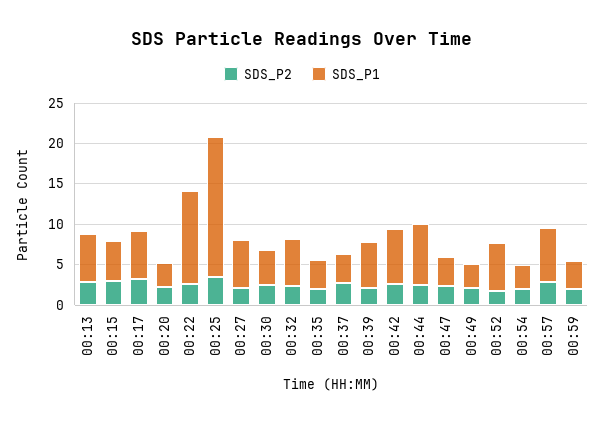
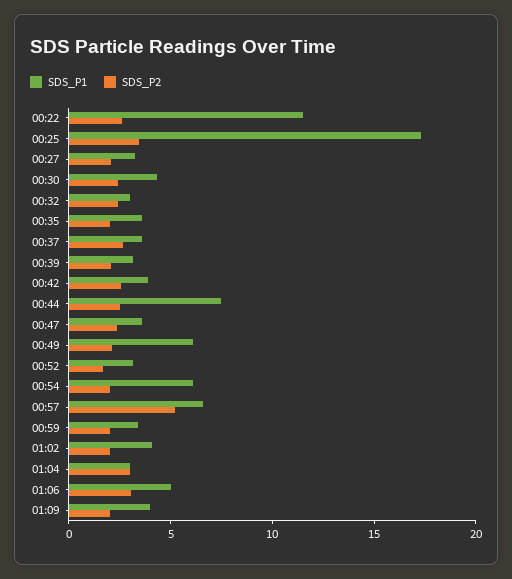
SDS_P2, 00:13: 3 -> none
SDS_P1, 00:13: 6 -> none
SDS_P2, 00:15: 3 -> none
SDS_P1, 00:15: 5 -> none
SDS_P2, 00:17: 3 -> none
SDS_P1, 00:17: 6 -> none
SDS_P2, 00:20: 2 -> none
SDS_P1, 00:20: 3 -> none
SDS_P1, 00:27: 6 -> 3
SDS_P1, 00:32: 6 -> 3
SDS_P1, 00:39: 6 -> 3
SDS_P1, 00:42: 7 -> 4
SDS_P1, 00:49: 3 -> 6
SDS_P1, 00:52: 6 -> 3
SDS_P1, 00:54: 3 -> 6
SDS_P2, 00:57: 3 -> 5
SDS_P1, 01:02: none -> 4
SDS_P2, 01:02: none -> 2
SDS_P1, 01:04: none -> 3
SDS_P2, 01:04: none -> 3
SDS_P1, 01:06: none -> 5
SDS_P2, 01:06: none -> 3
SDS_P1, 01:09: none -> 4
SDS_P2, 01:09: none -> 2

